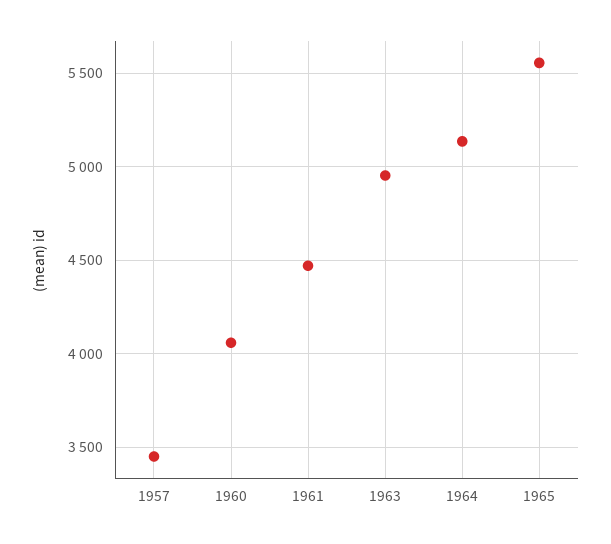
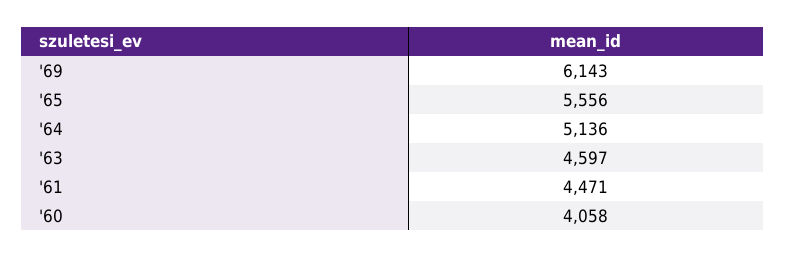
1957: 3450 -> none
1963: 4950 -> 4597
'69: none -> 6143

